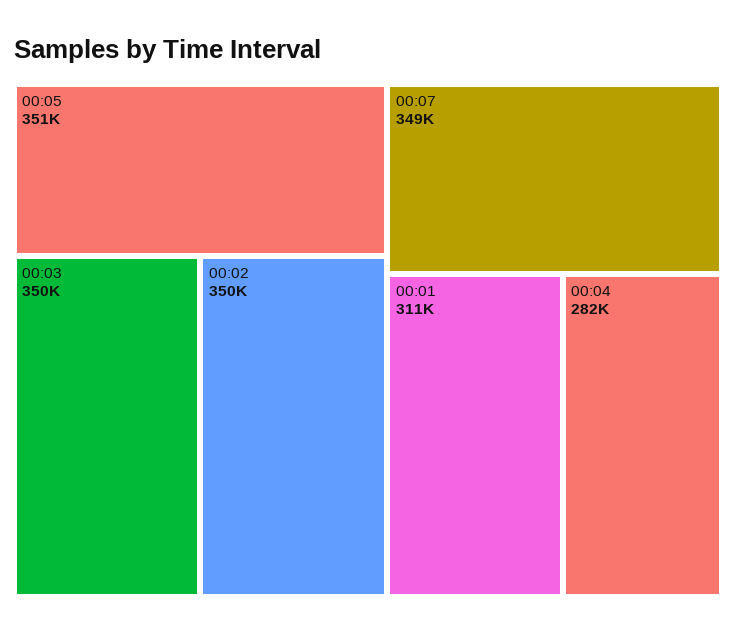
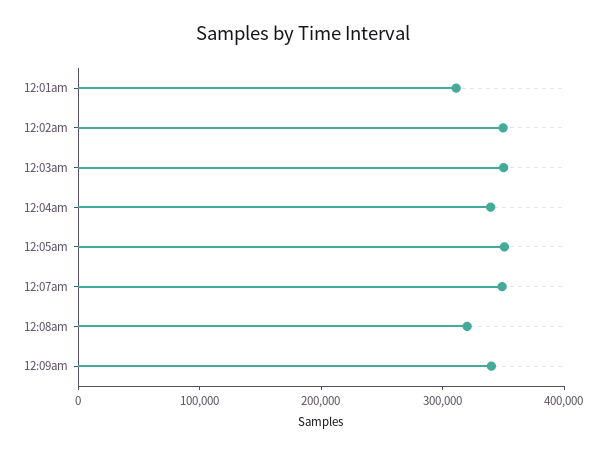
00:04: 282000 -> 340000
12:08am: none -> 320000
12:09am: none -> 340000

